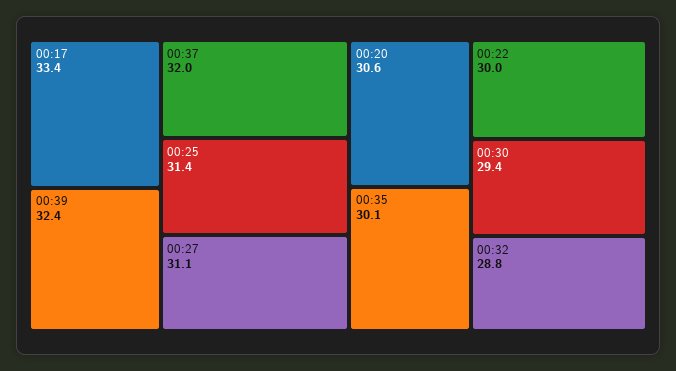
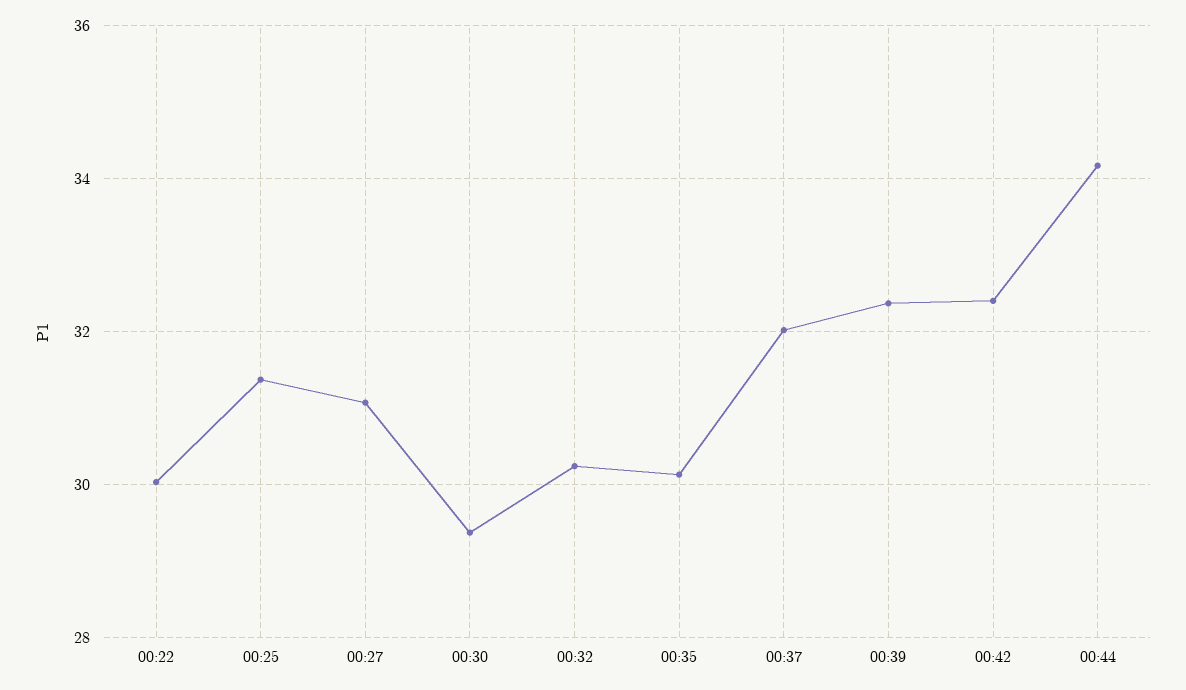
00:17: 33.4 -> none
00:20: 30.6 -> none
00:32: 28.8 -> 30.2
00:42: none -> 32.4
00:44: none -> 34.2

